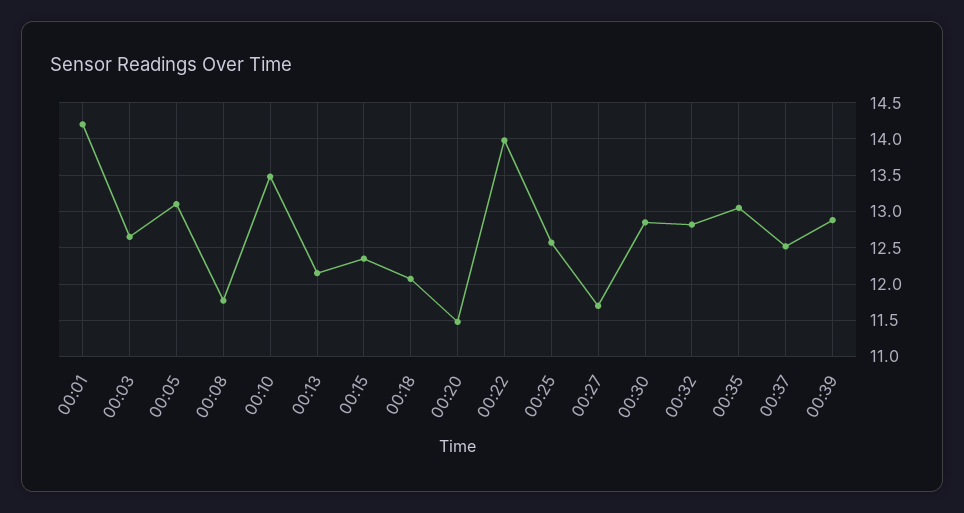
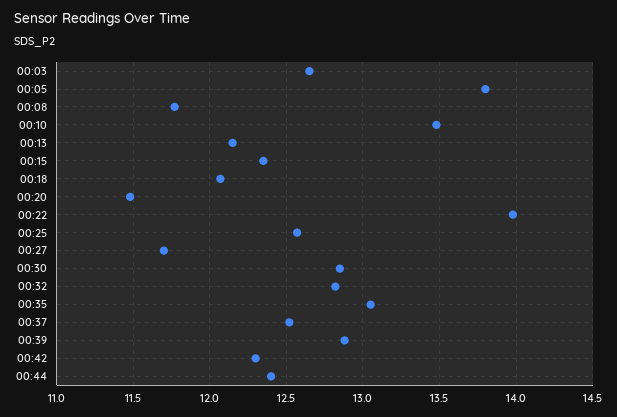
00:01: 14.2 -> none
00:05: 13.1 -> 13.8
00:42: none -> 12.3
00:44: none -> 12.4

